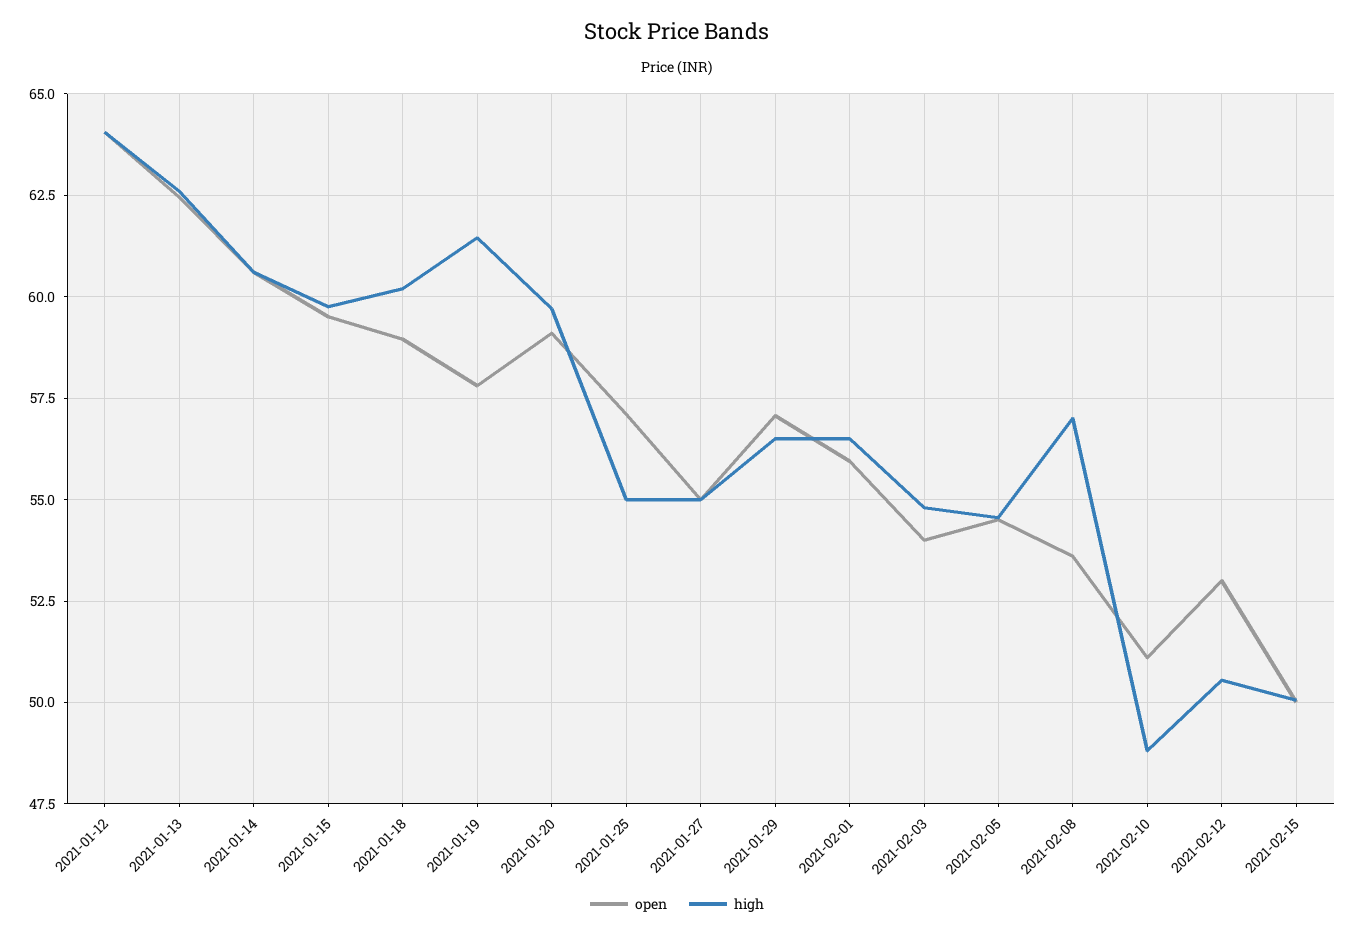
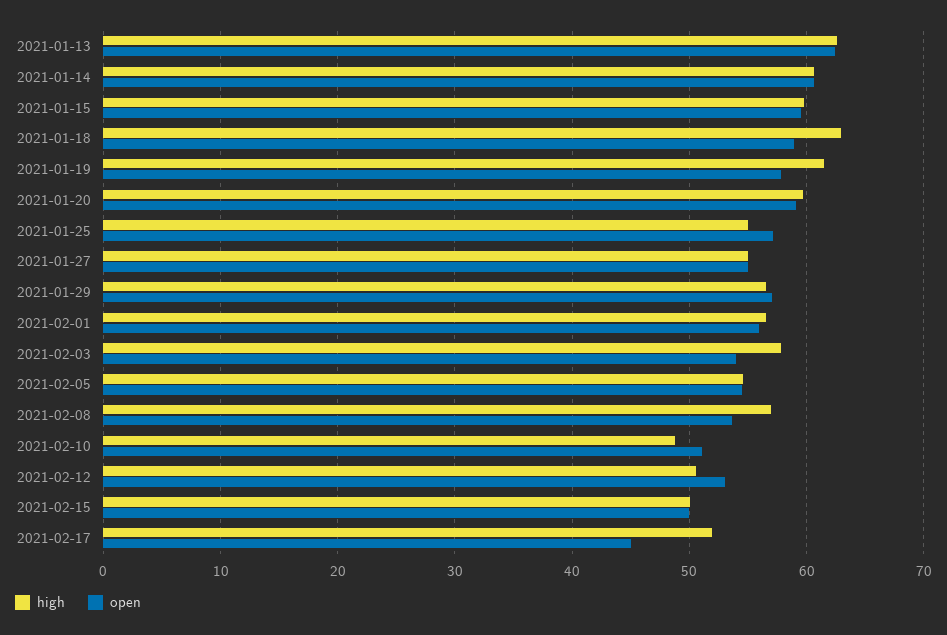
open, 2021-01-12: 64 -> none
high, 2021-01-12: 64 -> none
high, 2021-01-18: 60.25 -> 63
high, 2021-02-03: 54.75 -> 58
high, 2021-02-17: none -> 52
open, 2021-02-17: none -> 45

